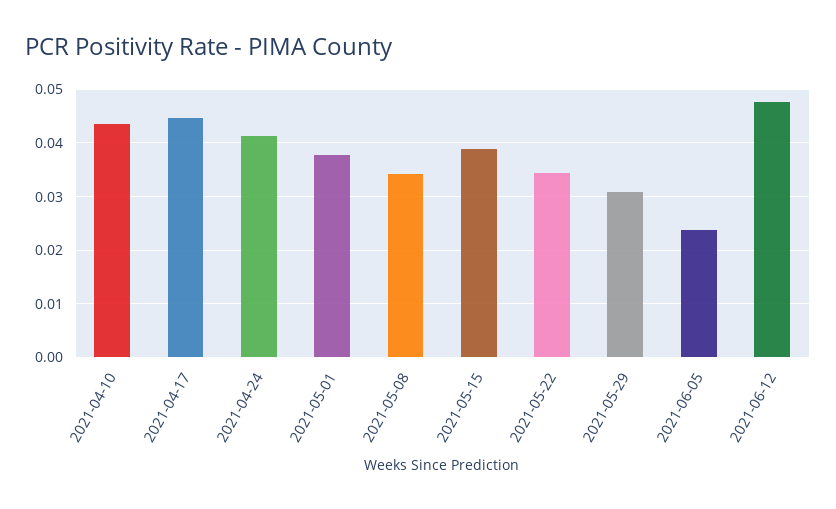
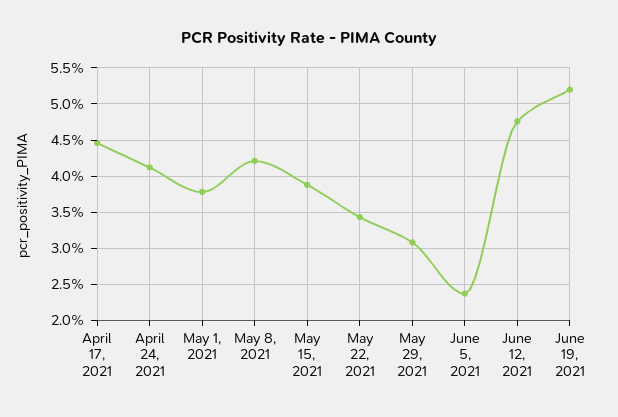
2021-04-10: 0.044 -> none
2021-05-08: 0.034 -> 0.042
June 19, 2021: none -> 0.052

